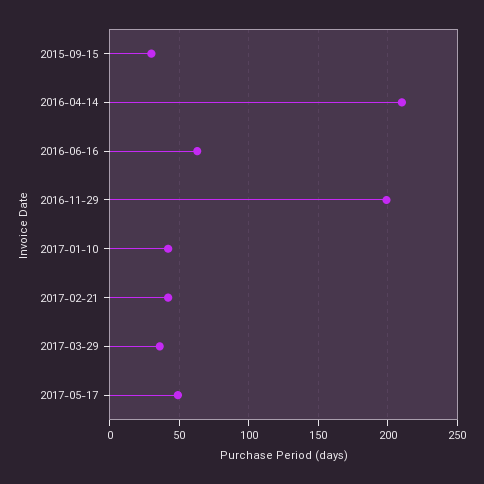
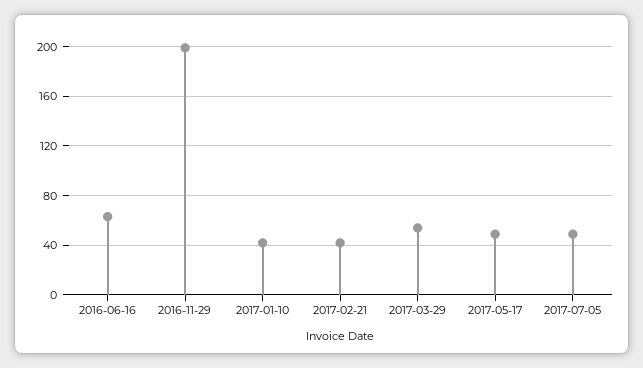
2015-09-15: 30 -> none
2016-04-14: 210 -> none
2017-03-29: 35 -> 55
2017-07-05: none -> 50

